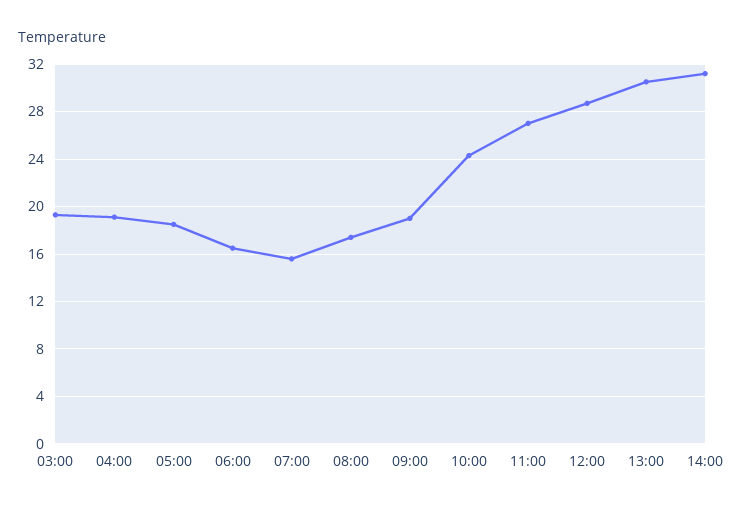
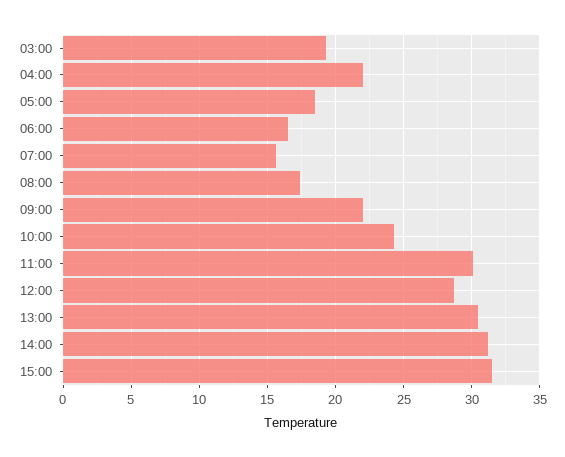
04:00: 19 -> 22
09:00: 19 -> 22
11:00: 27 -> 30
15:00: none -> 31.5

